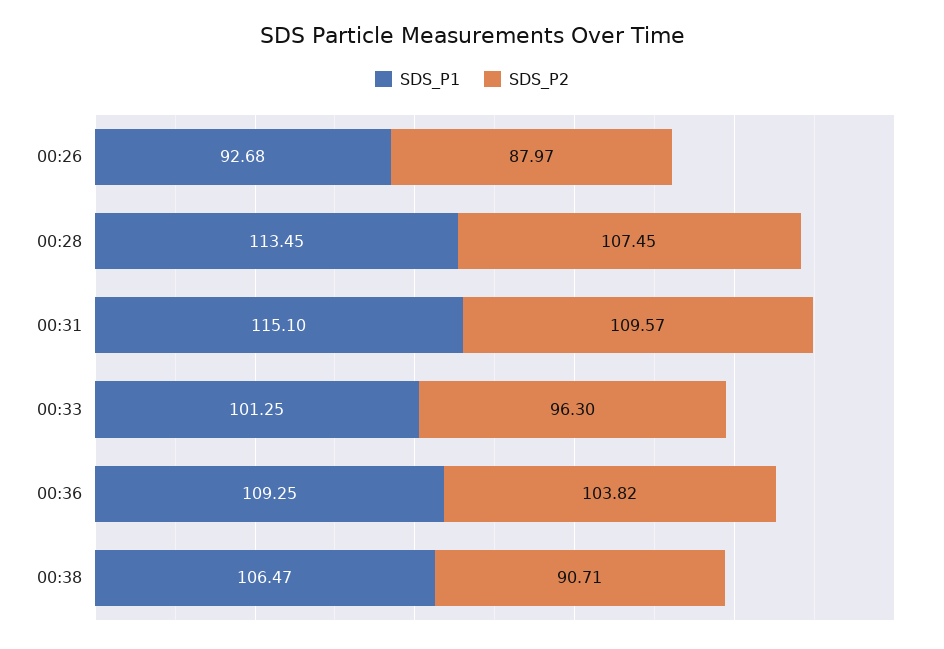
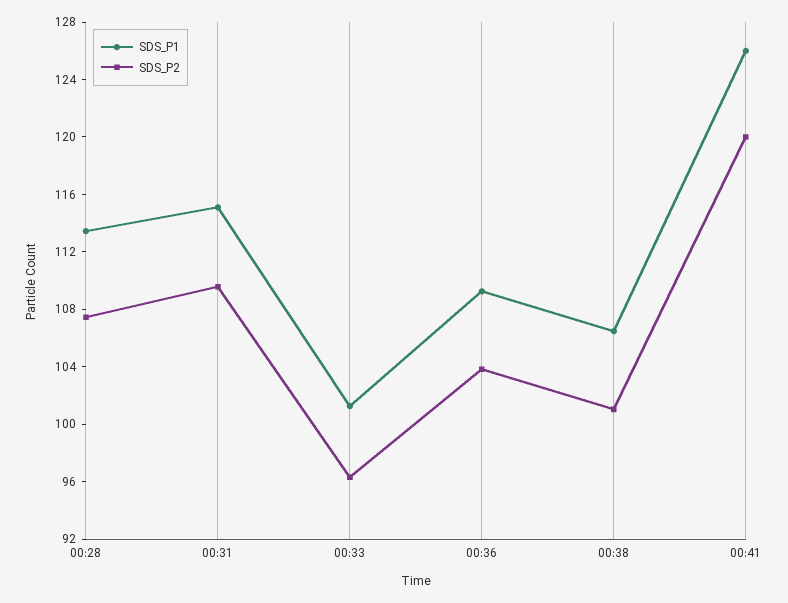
SDS_P1, 00:26: 92.68 -> none
SDS_P2, 00:26: 87.97 -> none
SDS_P2, 00:38: 90.71 -> 101
SDS_P1, 00:41: none -> 126
SDS_P2, 00:41: none -> 120

